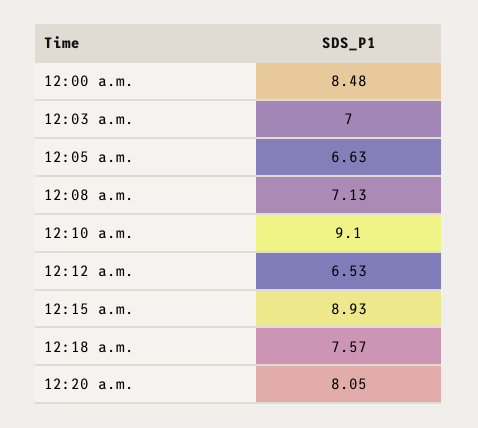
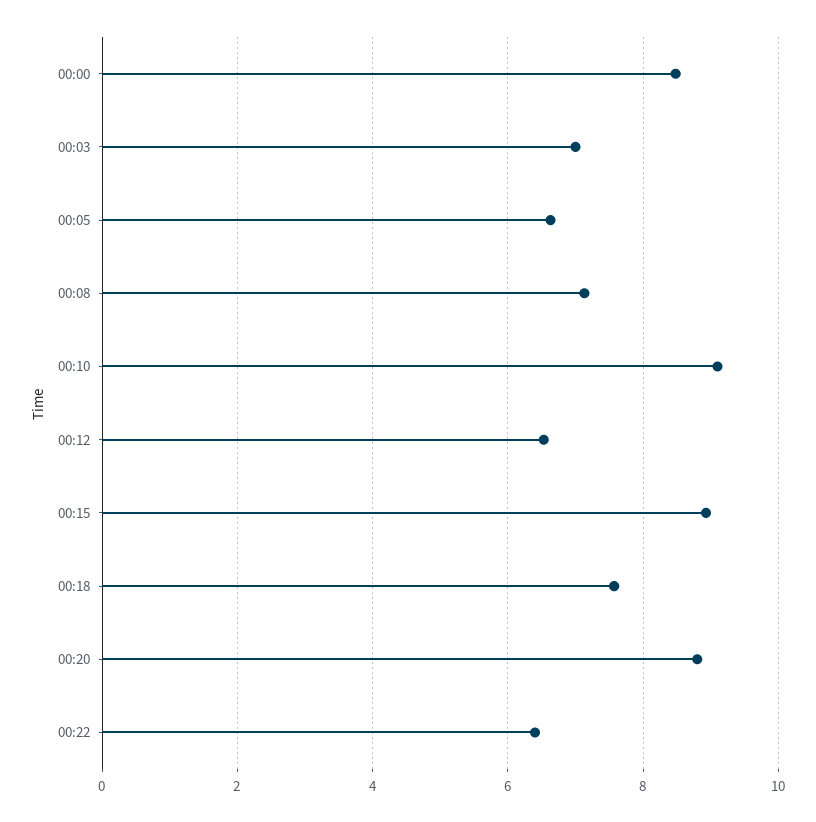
12:20 a.m.: 8.05 -> 8.8
00:22: none -> 6.4

